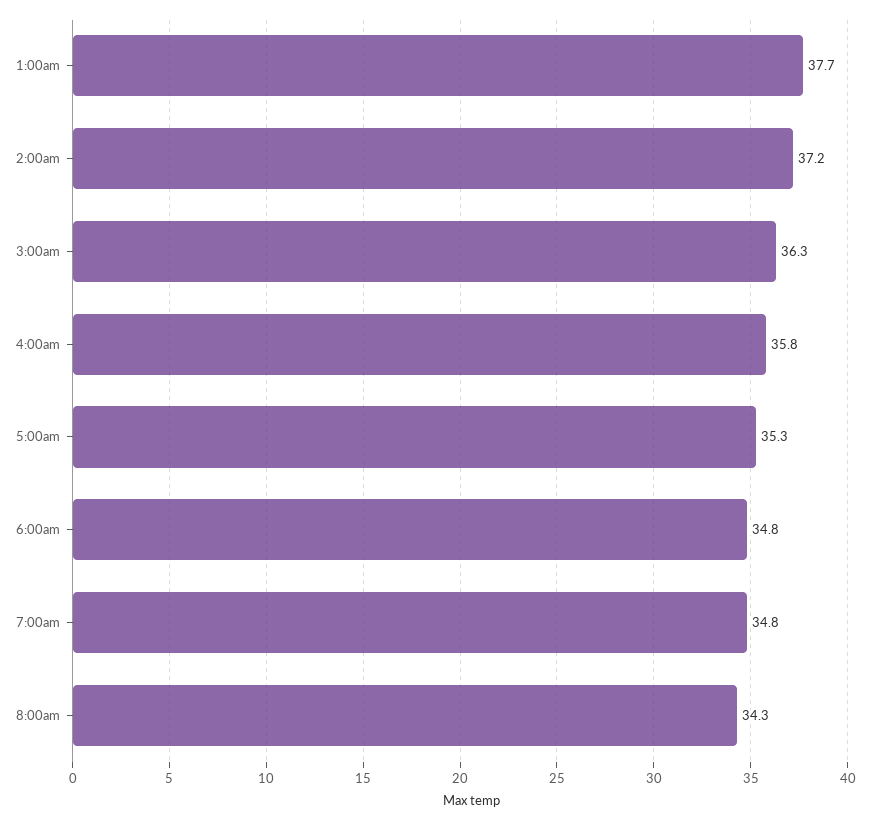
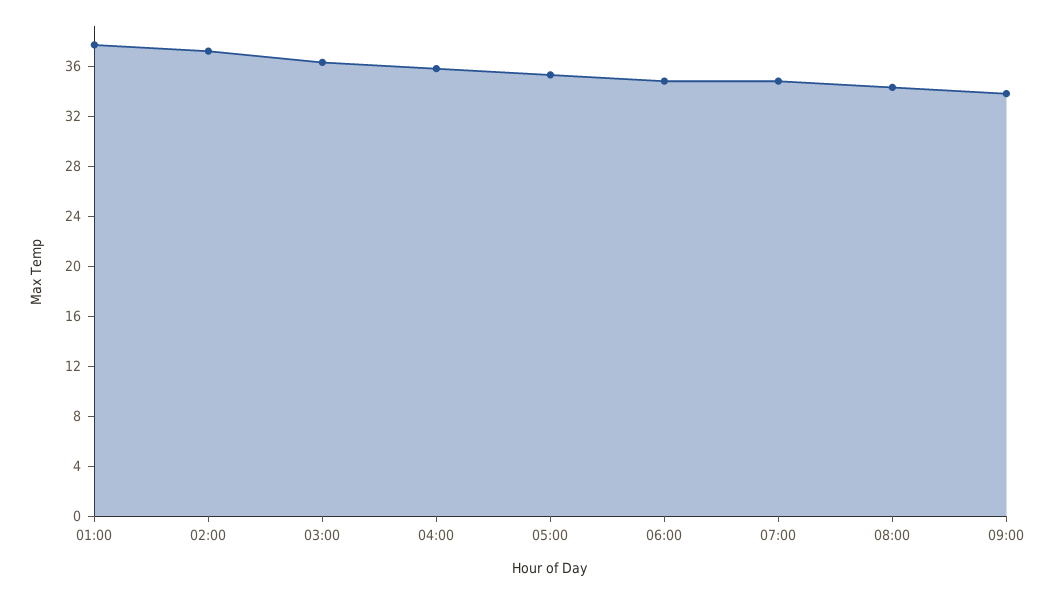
09:00: none -> 34

